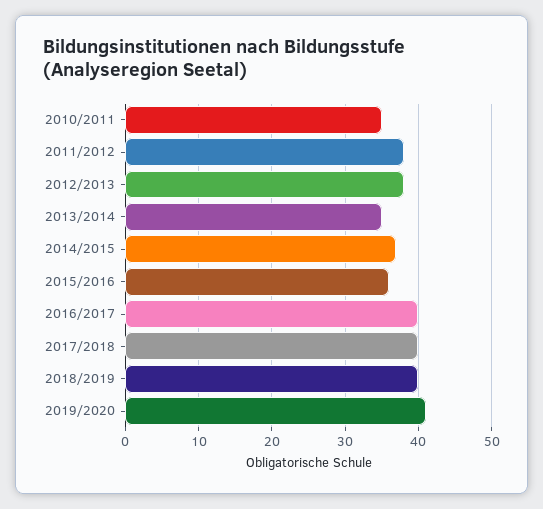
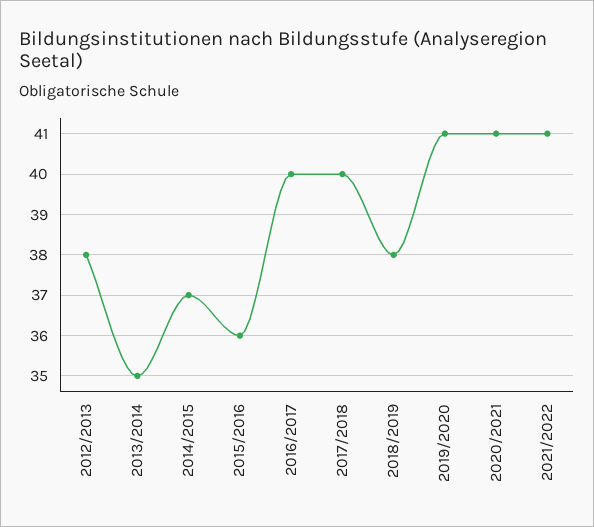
2010/2011: 35 -> none
2011/2012: 38 -> none
2018/2019: 40 -> 38
2020/2021: none -> 41
2021/2022: none -> 41

